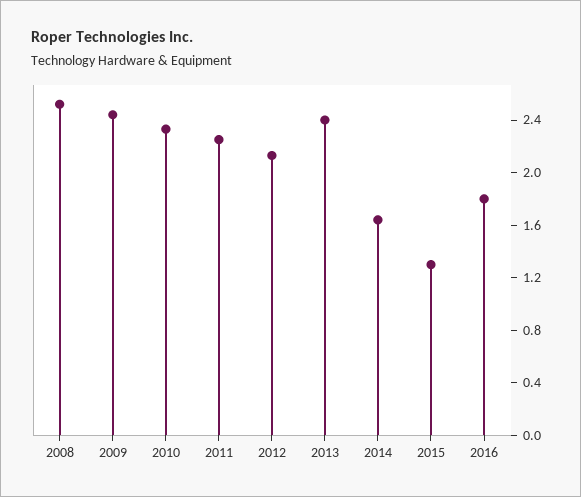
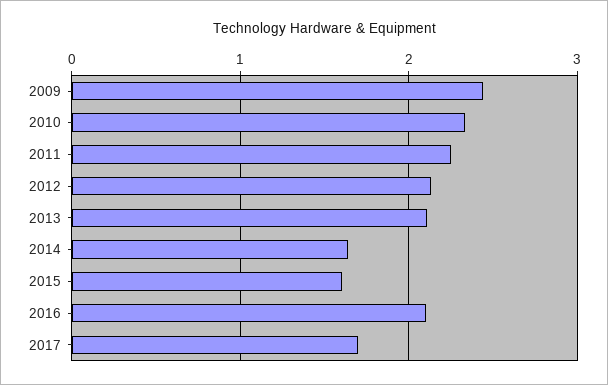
2008: 2.5 -> none
2013: 2.4 -> 2.1
2015: 1.3 -> 1.6
2016: 1.8 -> 2.1
2017: none -> 1.7

